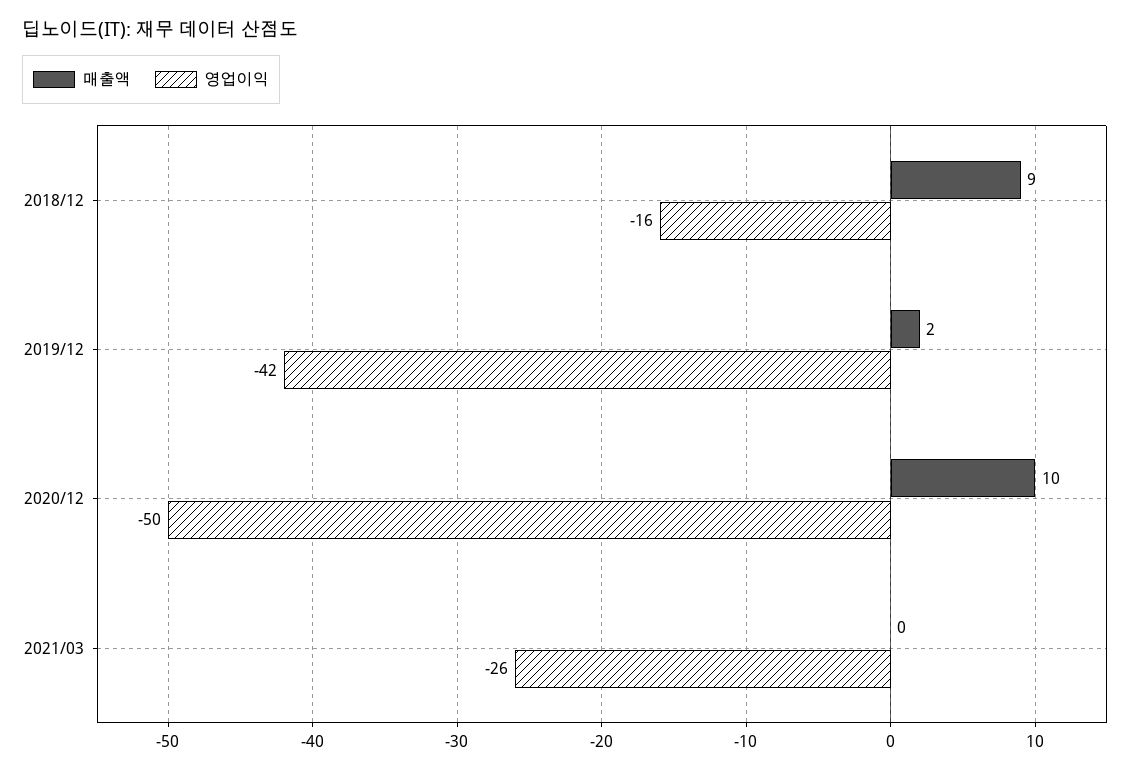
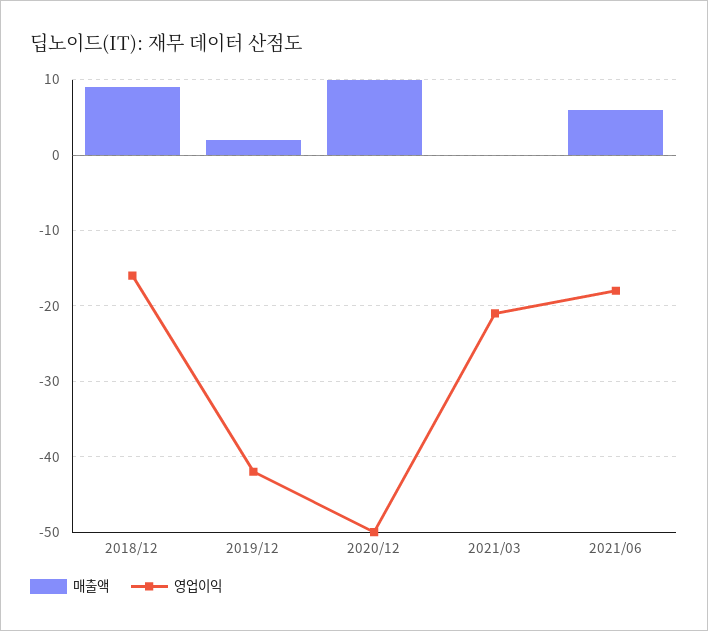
영업이익, 2021/03: -26 -> -21
매출액, 2021/06: none -> 6
영업이익, 2021/06: none -> -18

